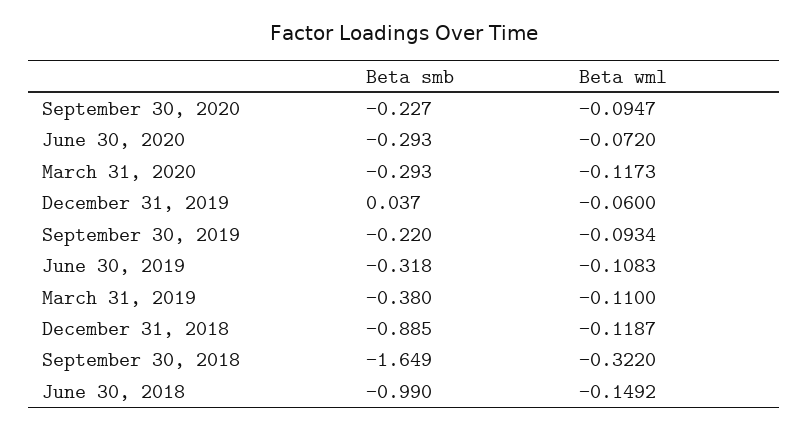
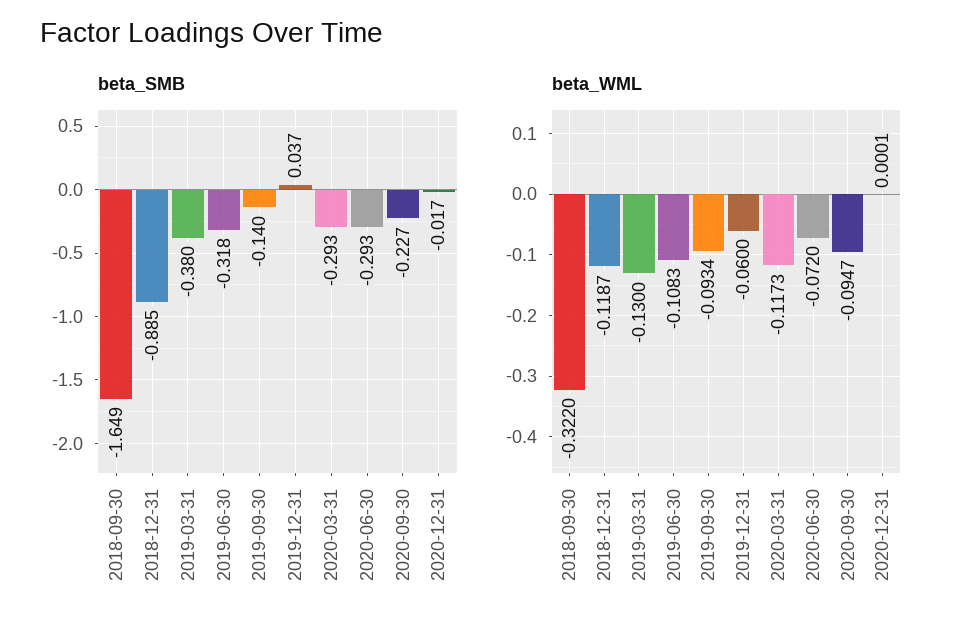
Beta smb, September 30, 2019: -0.22 -> -0.14
Beta wml, March 31, 2019: -0.11 -> -0.13
Beta smb, June 30, 2018: -0.99 -> none
Beta wml, June 30, 2018: -0.1492 -> none
Beta smb, 2020-12-31: none -> -0.017
Beta wml, 2020-12-31: none -> 0.0001

